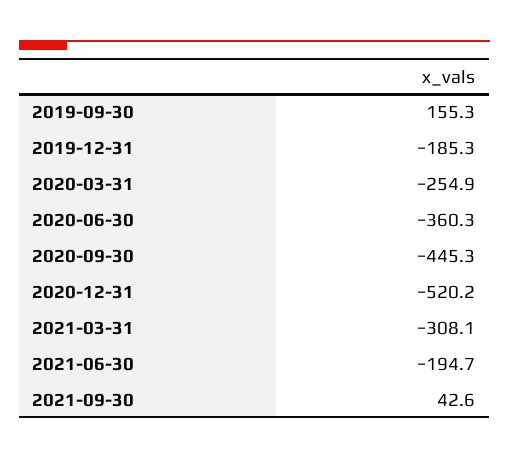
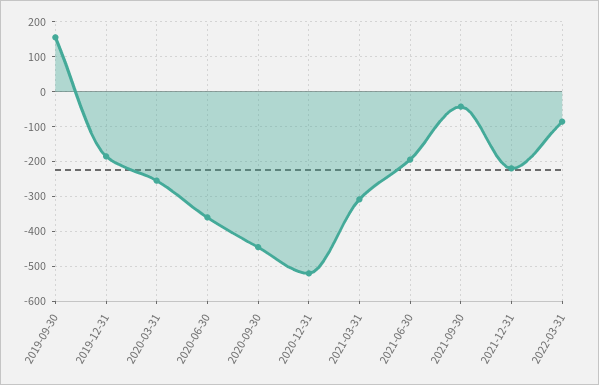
2021-09-30: 42.6 -> -40
2021-12-31: none -> -220
2022-03-31: none -> -80

